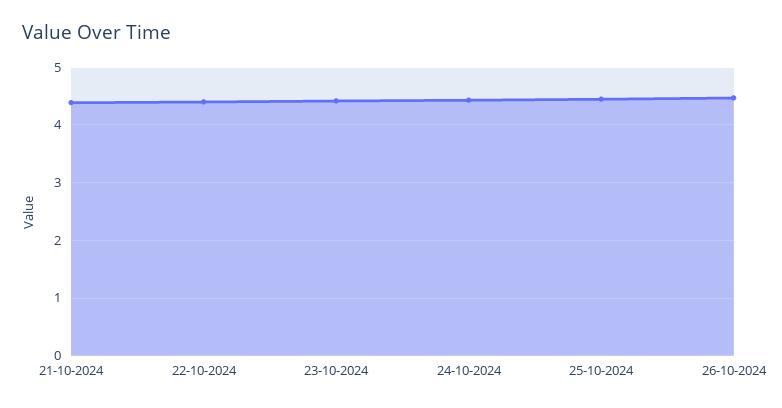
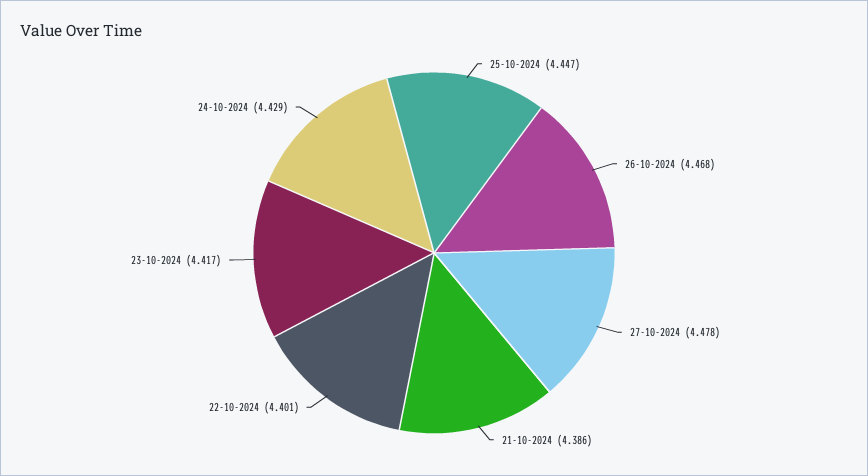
27-10-2024: none -> 4.478

